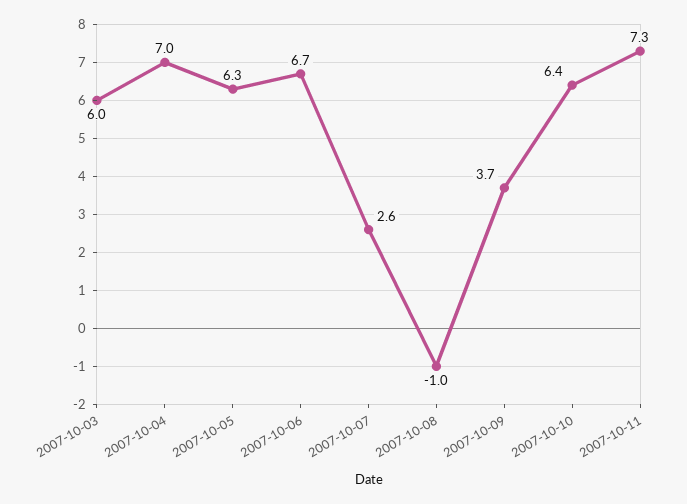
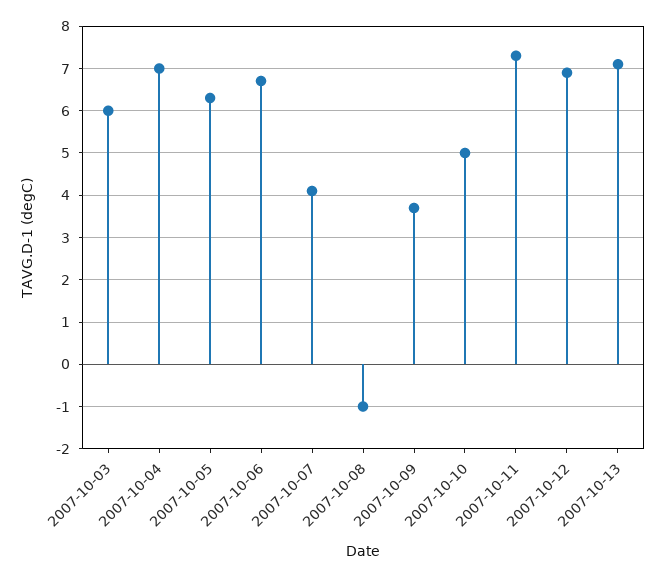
2007-10-07: 2.6 -> 4
2007-10-10: 6.4 -> 5
2007-10-12: none -> 7
2007-10-13: none -> 7

